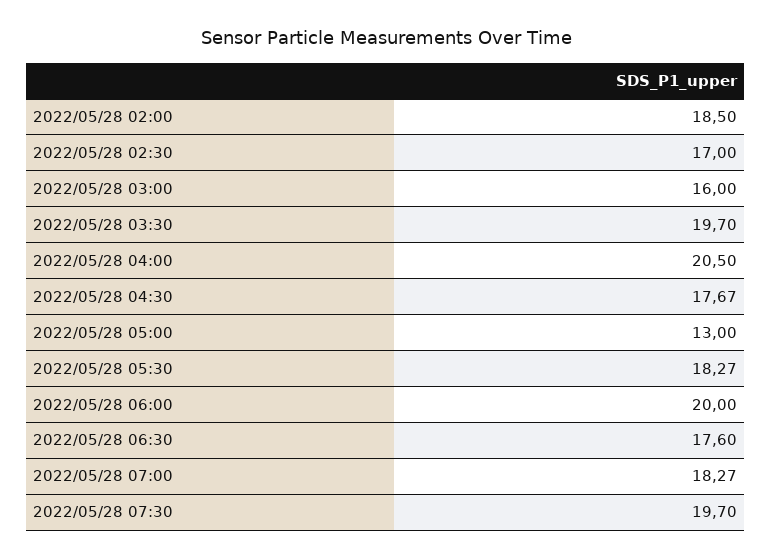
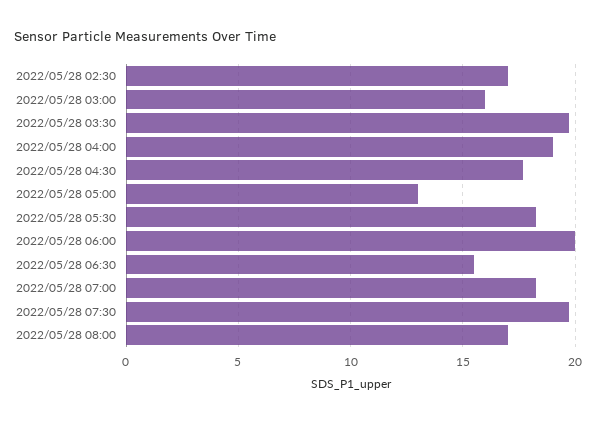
2022/05/28 02:00: 18.5 -> none
2022/05/28 04:00: 20.5 -> 19
2022/05/28 06:30: 17.6 -> 15.5
2022/05/28 08:00: none -> 17

